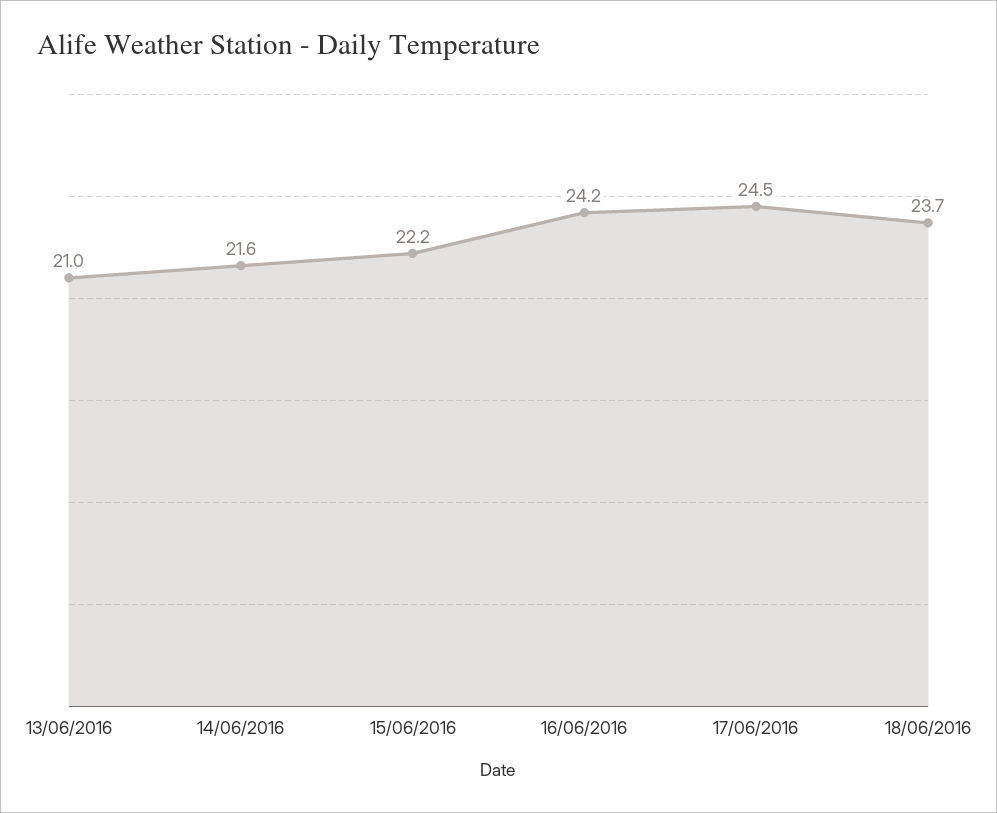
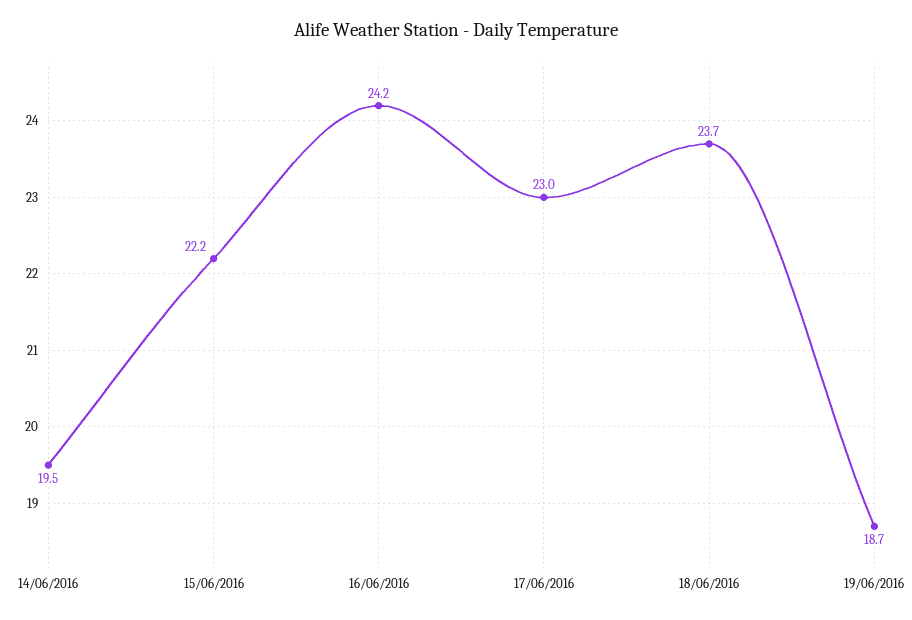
13/06/2016: 21 -> none
14/06/2016: 21.6 -> 19.5
17/06/2016: 24.5 -> 23
19/06/2016: none -> 18.7

